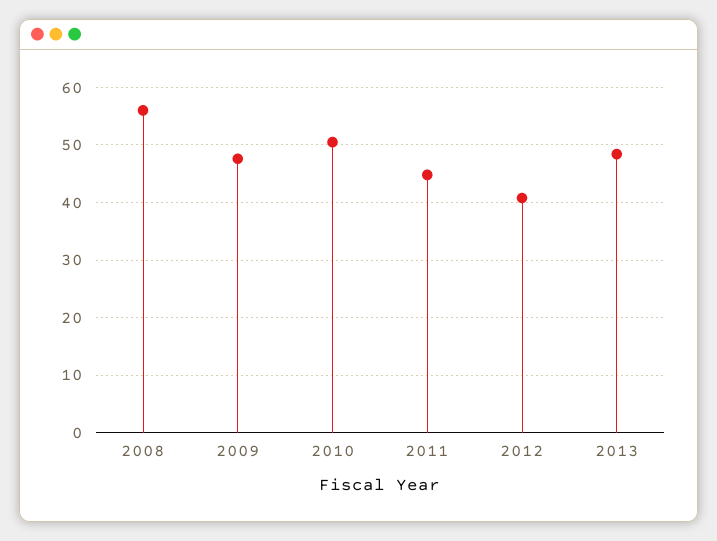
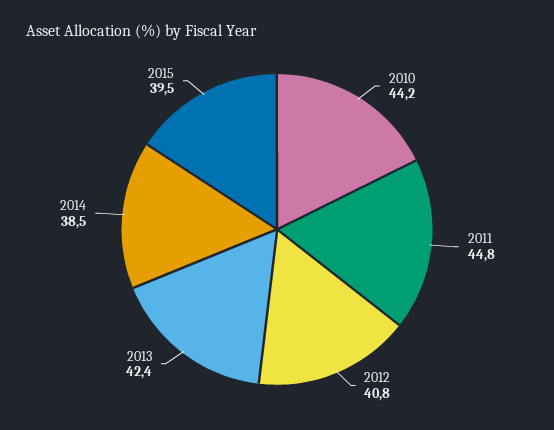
2008: 56 -> none
2009: 48 -> none
2010: 50 -> 44.2
2013: 48 -> 42.4
2014: none -> 38.5
2015: none -> 39.5

